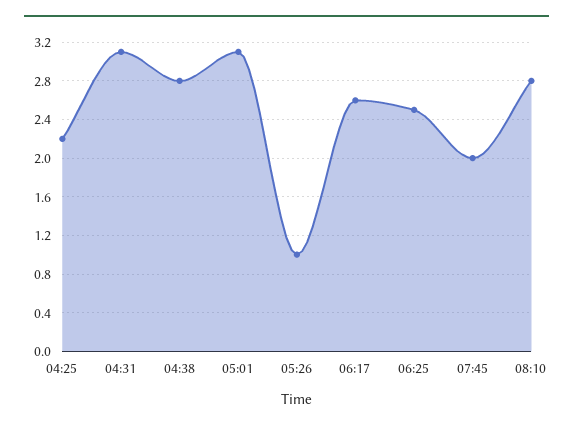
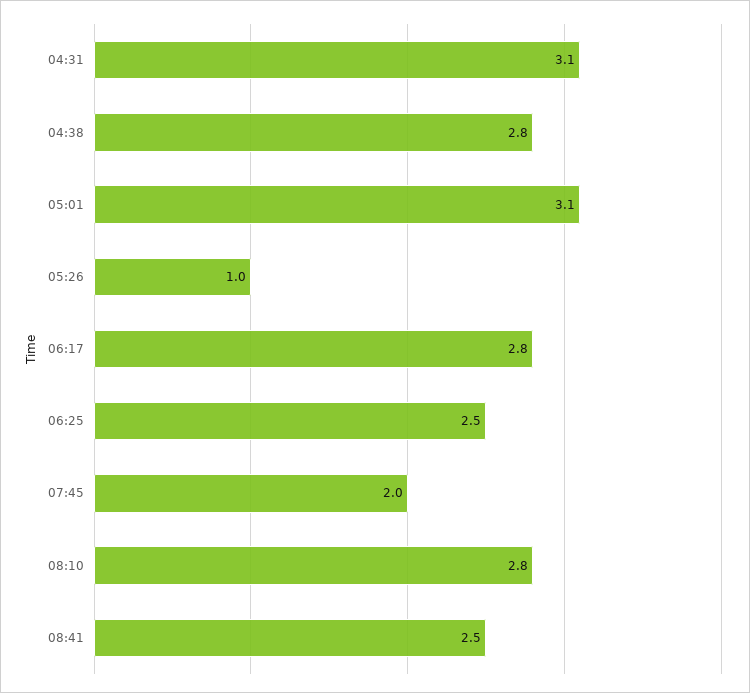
04:25: 2.2 -> none
06:17: 2.6 -> 2.8
08:41: none -> 2.5

